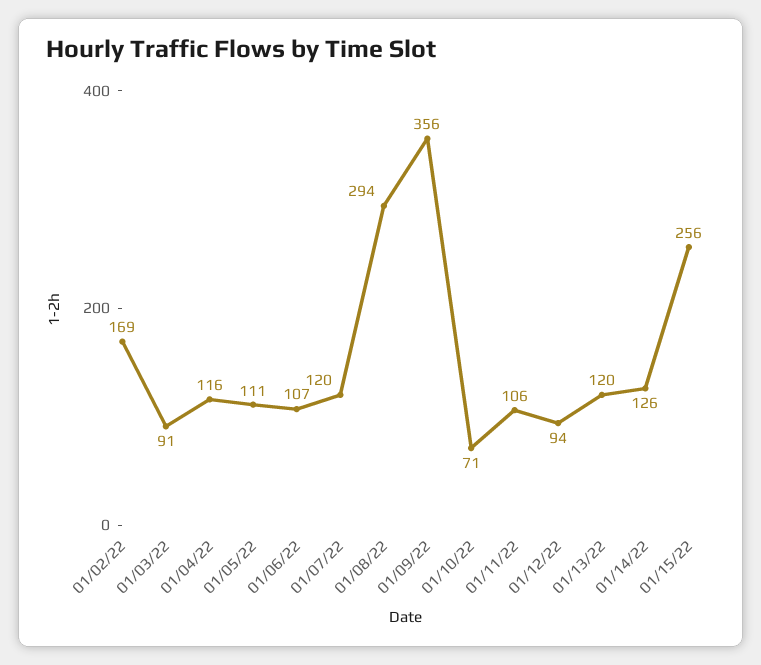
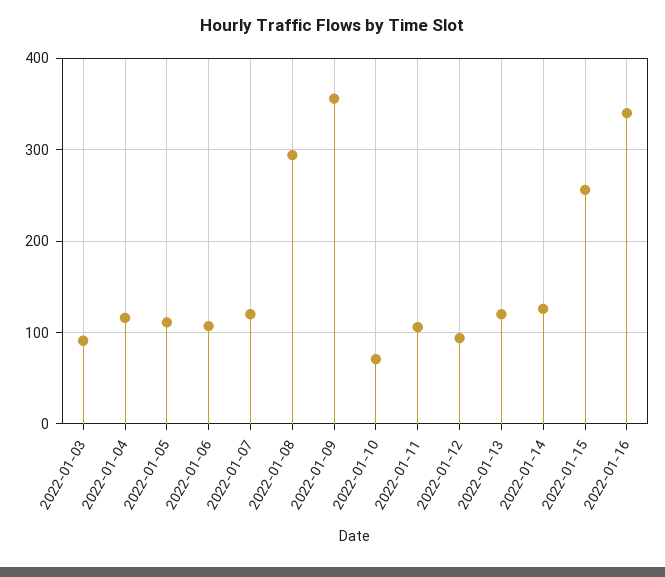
01/02/22: 169 -> none
2022-01-16: none -> 340

